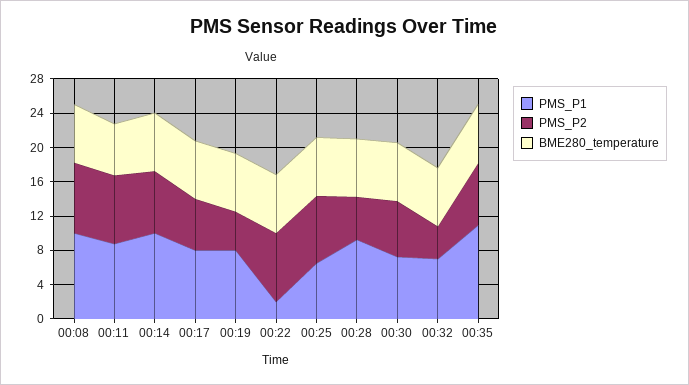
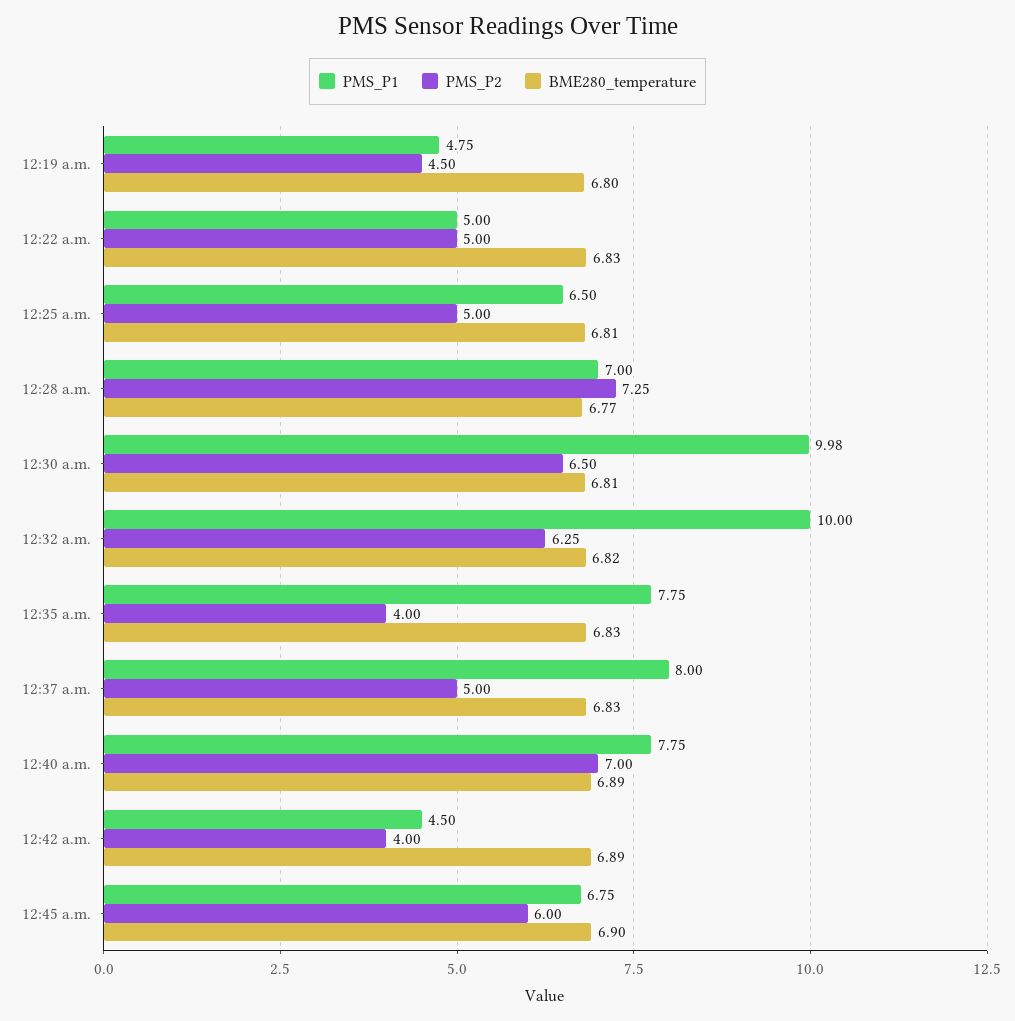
PMS_P1, 00:08: 10 -> none
PMS_P2, 00:08: 8 -> none
BME280_temperature, 00:08: 7 -> none
PMS_P1, 00:11: 9 -> none
PMS_P2, 00:11: 8 -> none
BME280_temperature, 00:11: 6 -> none
PMS_P1, 00:14: 10 -> none
PMS_P2, 00:14: 7 -> none
BME280_temperature, 00:14: 7 -> none
PMS_P1, 00:17: 8 -> none
PMS_P2, 00:17: 6 -> none
BME280_temperature, 00:17: 7 -> none
PMS_P1, 00:19: 8 -> 4.75
PMS_P1, 00:22: 2 -> 5
PMS_P2, 00:22: 8 -> 5
PMS_P2, 00:25: 8 -> 5
PMS_P1, 00:28: 9 -> 7
PMS_P2, 00:28: 5 -> 7.25
PMS_P1, 00:30: 7 -> 9.98
PMS_P1, 00:32: 7 -> 10
PMS_P2, 00:32: 4 -> 6.25
PMS_P1, 00:35: 11 -> 7.75
PMS_P2, 00:35: 7 -> 4
PMS_P1, 12:37 a.m.: none -> 8
PMS_P2, 12:37 a.m.: none -> 5
BME280_temperature, 12:37 a.m.: none -> 6.83
PMS_P1, 12:40 a.m.: none -> 7.75
PMS_P2, 12:40 a.m.: none -> 7
BME280_temperature, 12:40 a.m.: none -> 6.89
PMS_P1, 12:42 a.m.: none -> 4.5
PMS_P2, 12:42 a.m.: none -> 4
BME280_temperature, 12:42 a.m.: none -> 6.89
PMS_P1, 12:45 a.m.: none -> 6.75
PMS_P2, 12:45 a.m.: none -> 6
BME280_temperature, 12:45 a.m.: none -> 6.9

